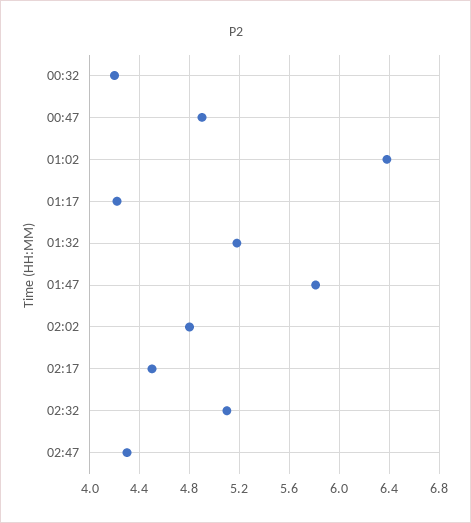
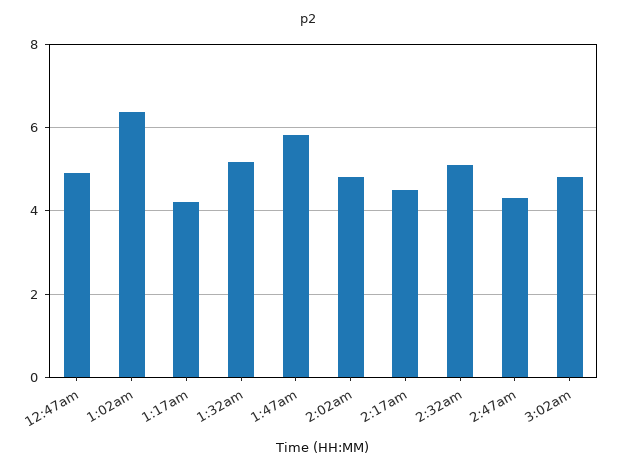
00:32: 4.2 -> none
3:02am: none -> 4.8

